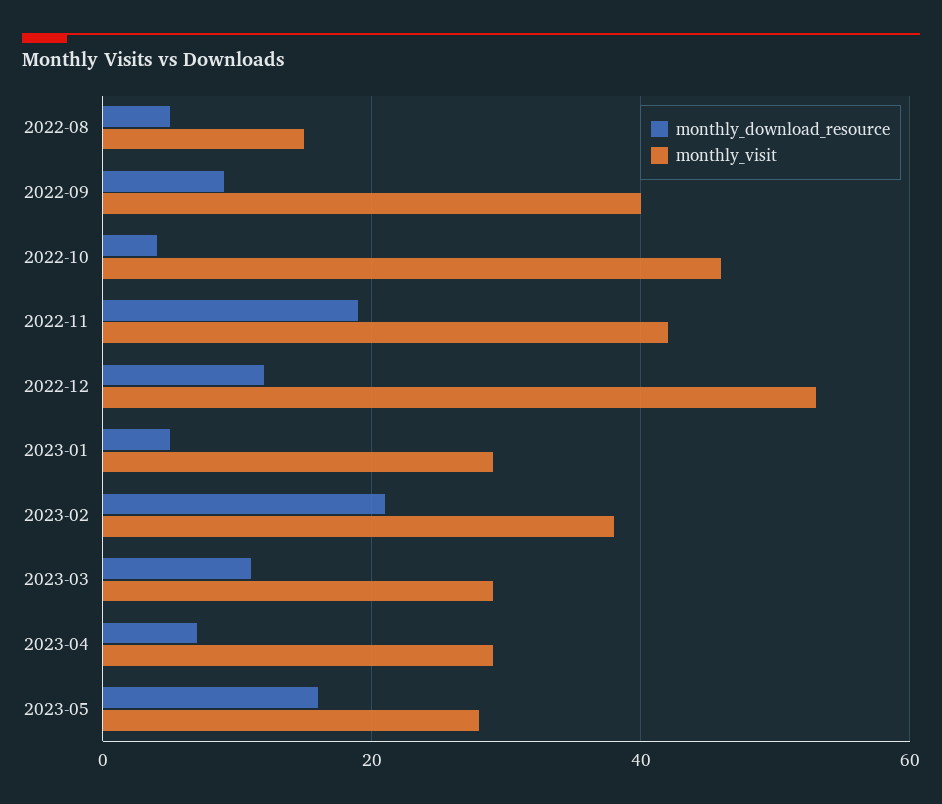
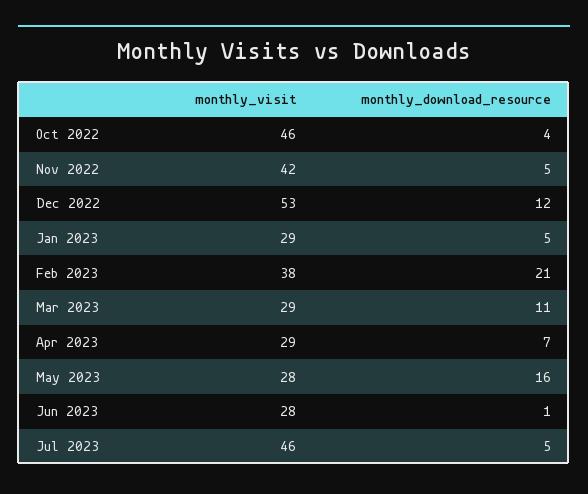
monthly_download_resource, 2022-08: 5 -> none
monthly_visit, 2022-08: 15 -> none
monthly_download_resource, 2022-09: 10 -> none
monthly_visit, 2022-09: 40 -> none
monthly_download_resource, 2022-11: 20 -> 5
monthly_visit, Jun 2023: none -> 28
monthly_download_resource, Jun 2023: none -> 1
monthly_visit, Jul 2023: none -> 46
monthly_download_resource, Jul 2023: none -> 5

